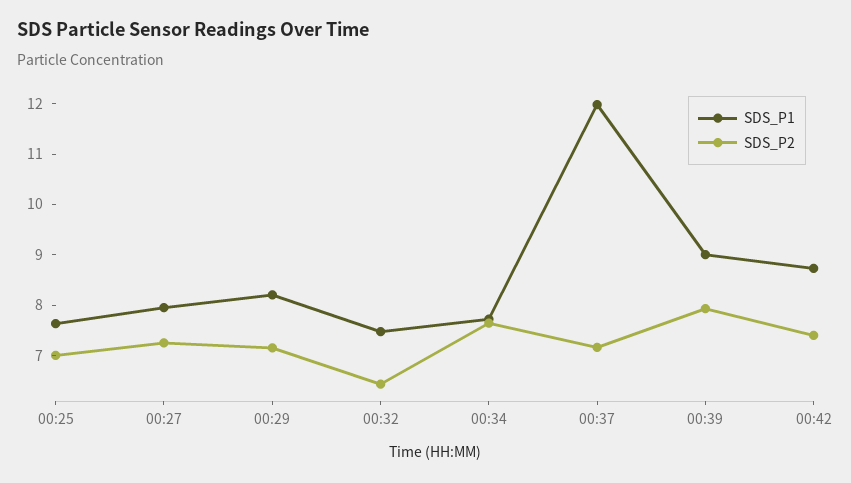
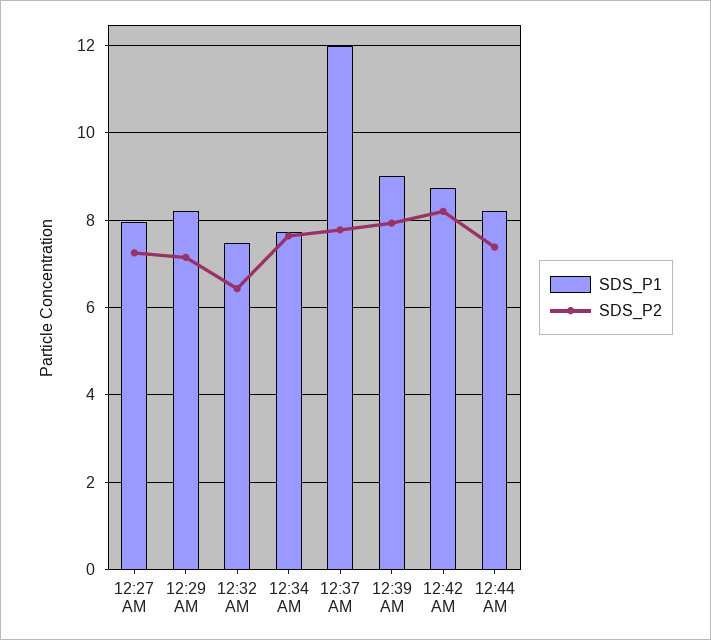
SDS_P1, 00:25: 7.6 -> none
SDS_P2, 00:25: 7 -> none
SDS_P2, 00:37: 7.2 -> 7.8
SDS_P2, 00:42: 7.4 -> 8.2
SDS_P1, 12:44 AM: none -> 8.2
SDS_P2, 12:44 AM: none -> 7.4

